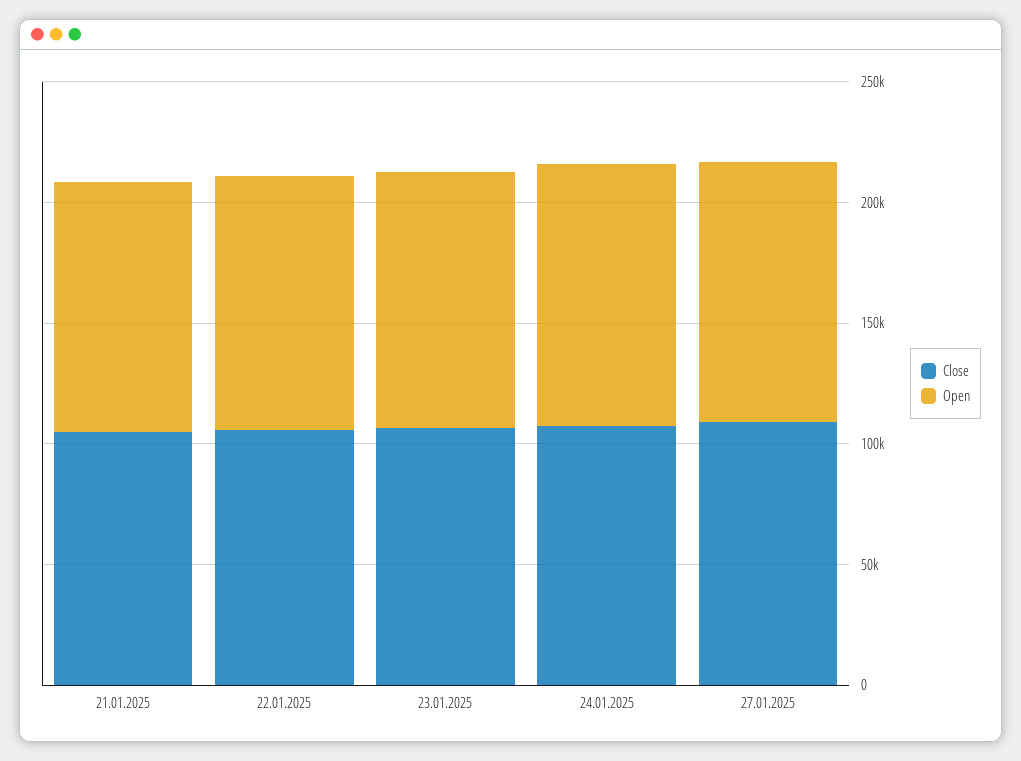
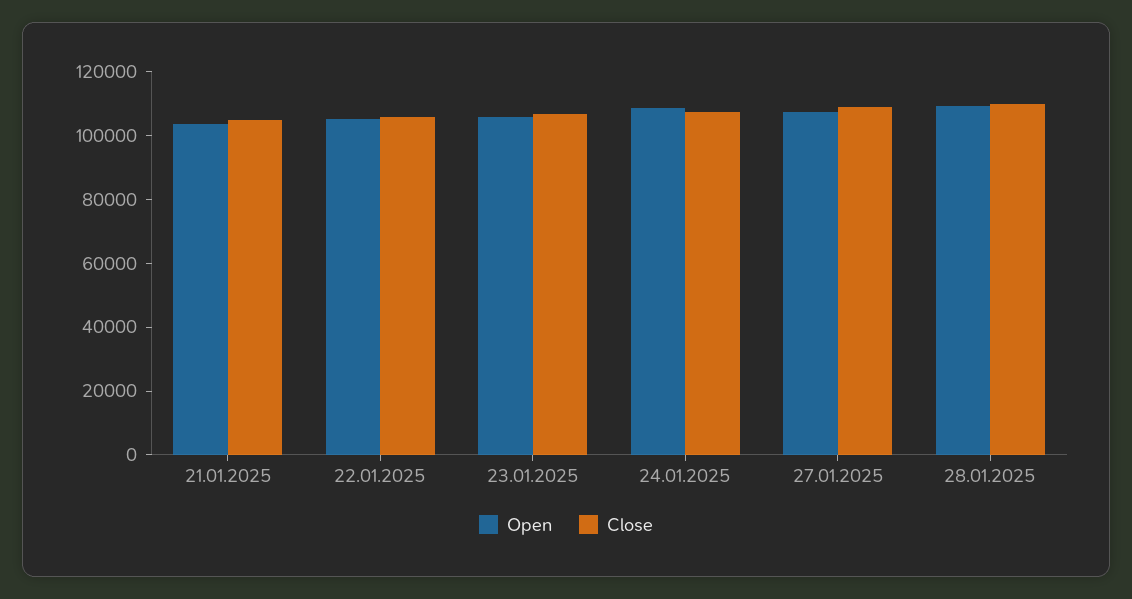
Open, 28.01.2025: none -> 110000
Close, 28.01.2025: none -> 110000

